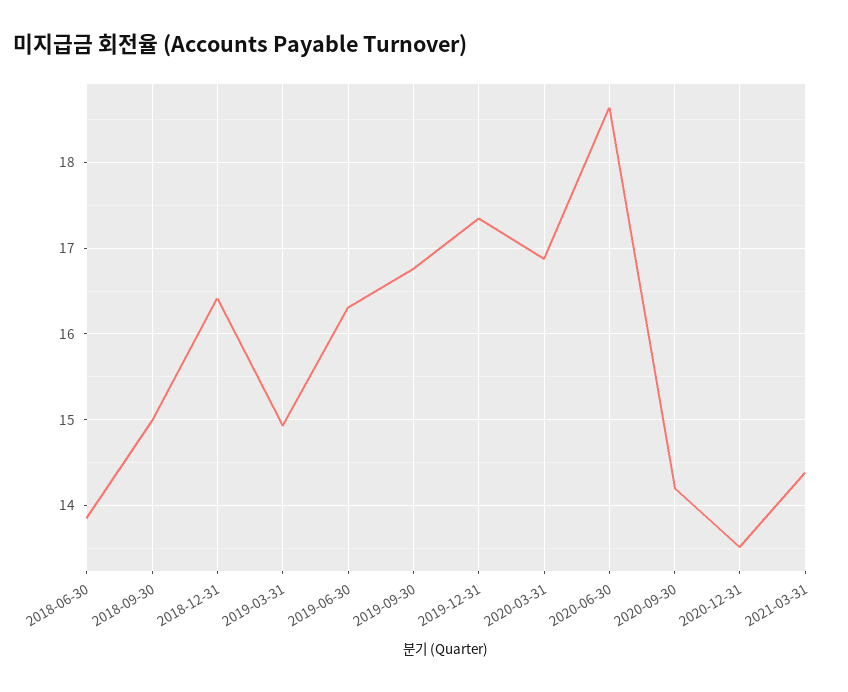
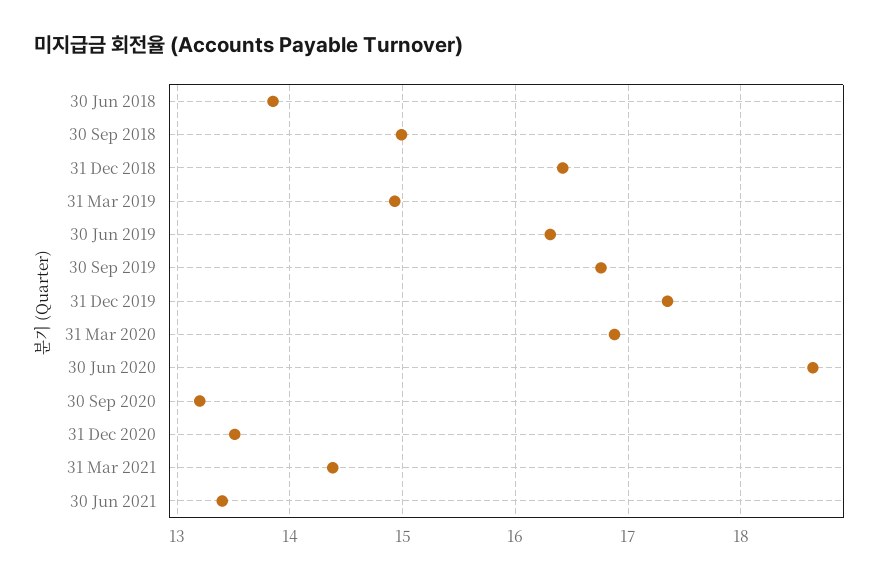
2020-09-30: 14.2 -> 13.2
30 Jun 2021: none -> 13.4

